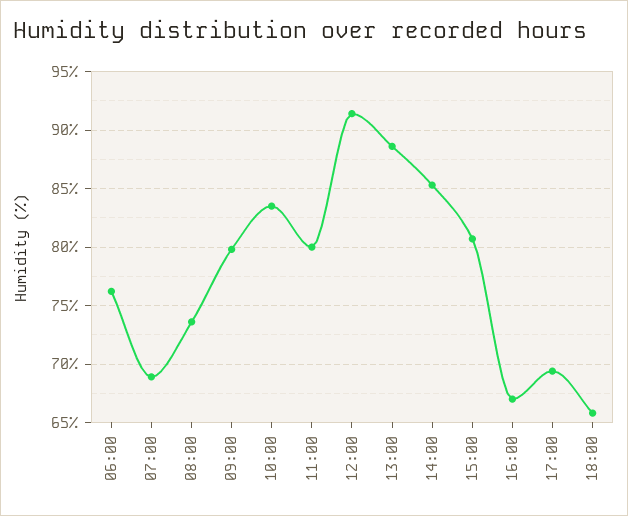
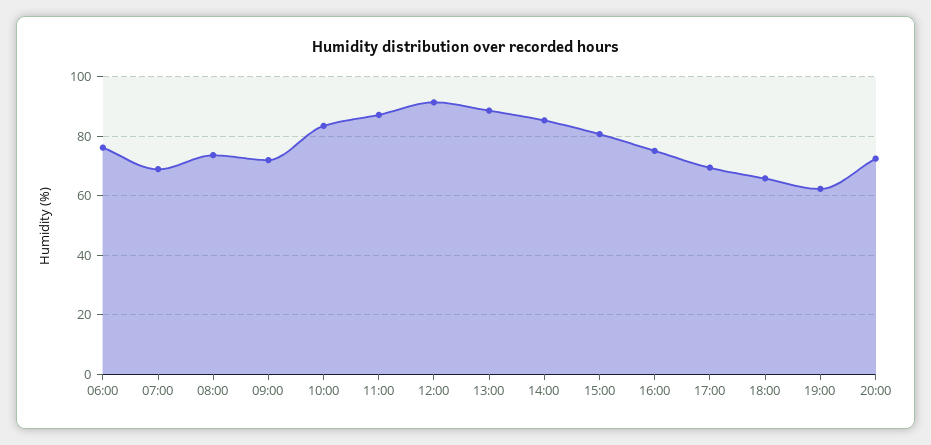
09:00: 80 -> 72.5
11:00: 80 -> 87.5
16:00: 67 -> 75
19:00: none -> 62.5
20:00: none -> 72.5

